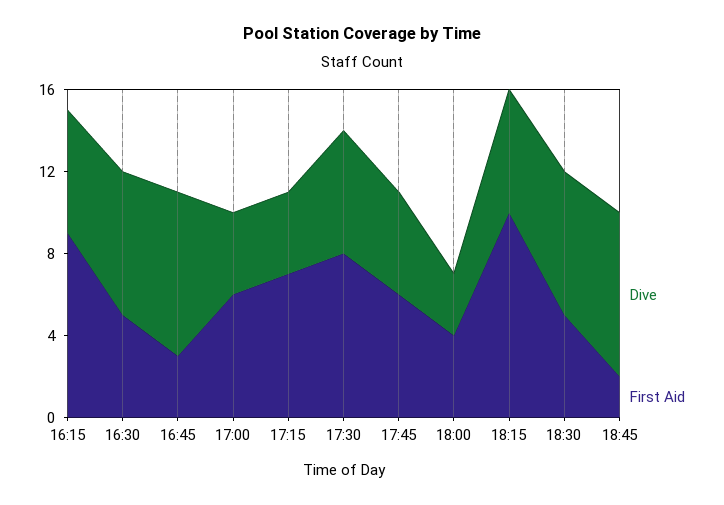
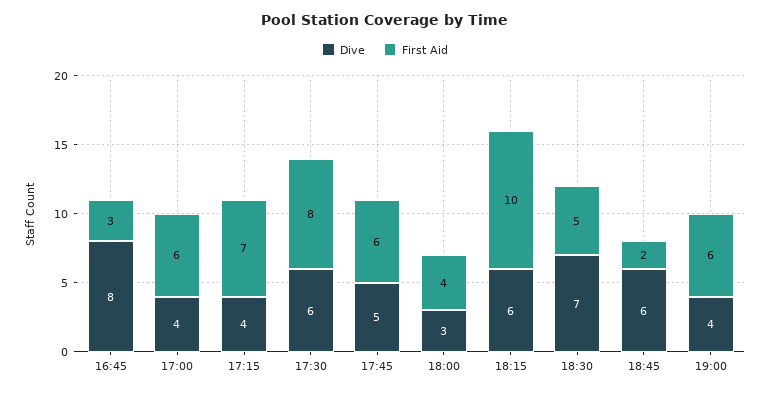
Dive, 16:15: 6 -> none
First Aid, 16:15: 9 -> none
Dive, 16:30: 7 -> none
First Aid, 16:30: 5 -> none
Dive, 18:45: 8 -> 6
Dive, 19:00: none -> 4
First Aid, 19:00: none -> 6

